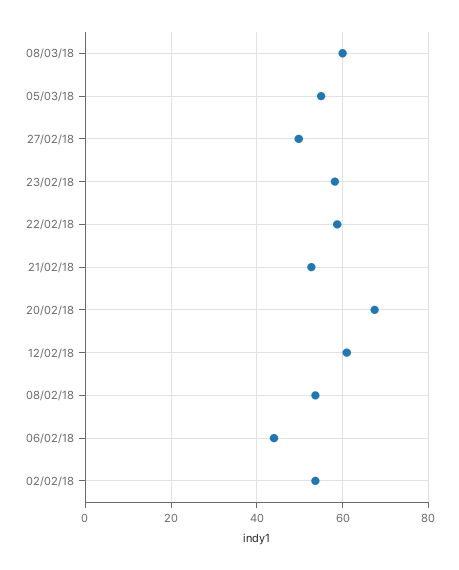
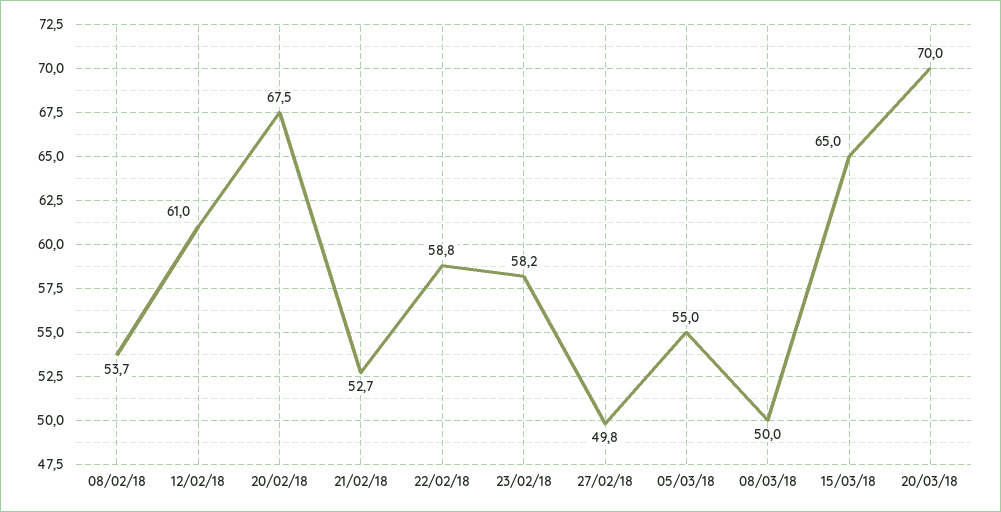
08/03/18: 60 -> 50
06/02/18: 44 -> none
02/02/18: 54 -> none
15/03/18: none -> 65
20/03/18: none -> 70

